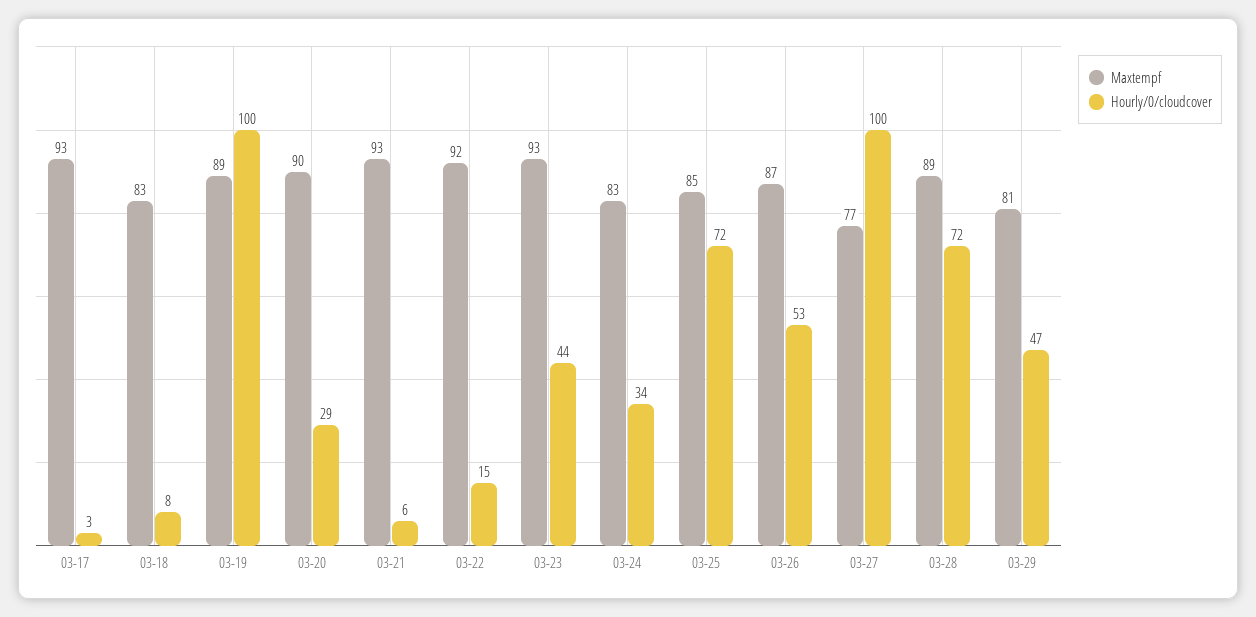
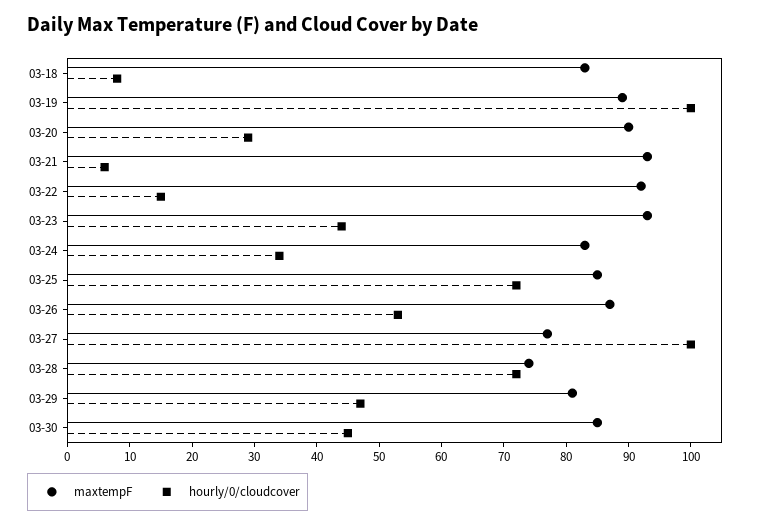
Maxtempf, 03-17: 93 -> none
Hourly/0/cloudcover, 03-17: 3 -> none
Maxtempf, 03-28: 89 -> 75
Maxtempf, 03-30: none -> 85
Hourly/0/cloudcover, 03-30: none -> 45

